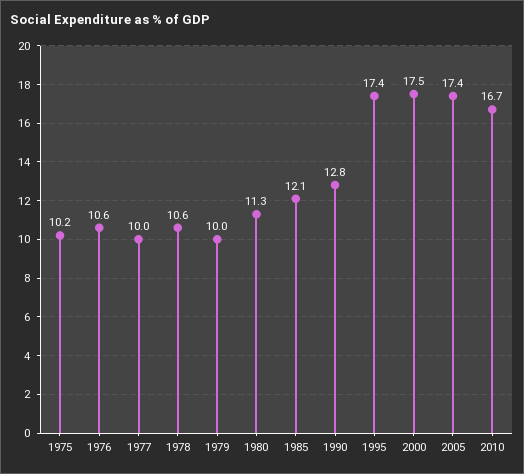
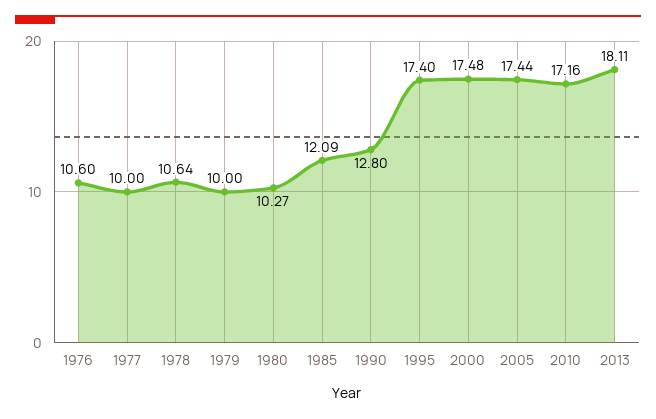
1975: 10.2 -> none
1980: 11.3 -> 10.27
2010: 16.7 -> 17.16
2013: none -> 18.11

